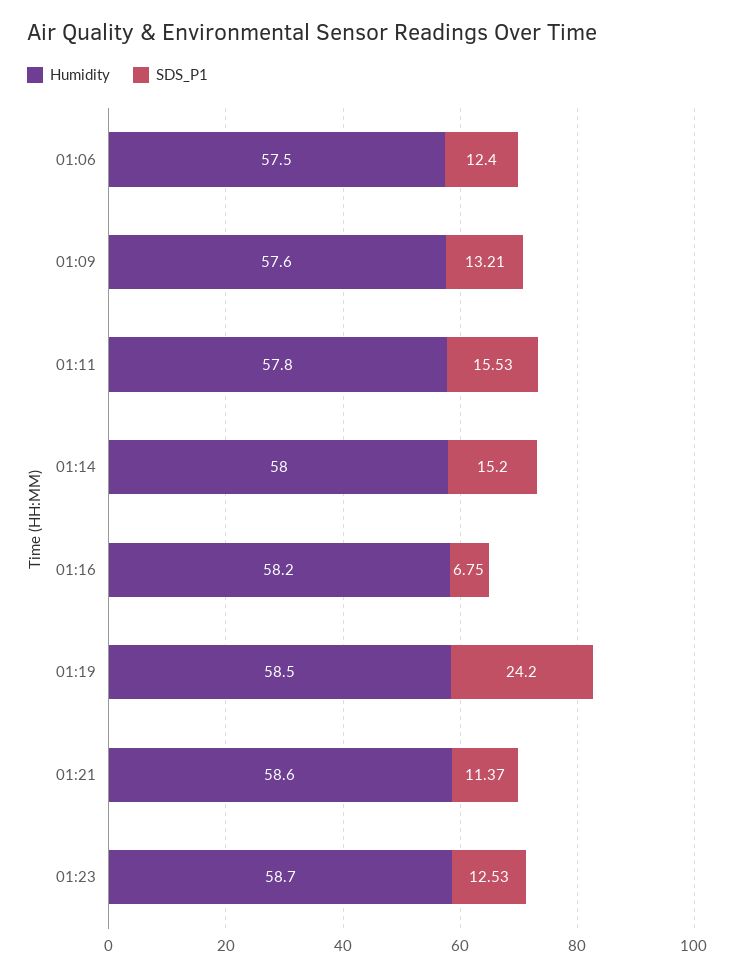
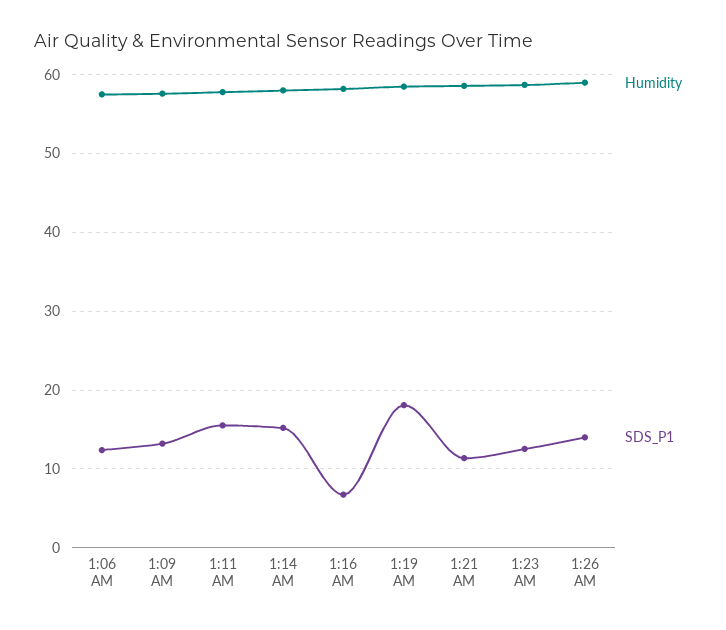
SDS_P1, 01:19: 24.2 -> 18
Humidity, 1:26 AM: none -> 59
SDS_P1, 1:26 AM: none -> 14

